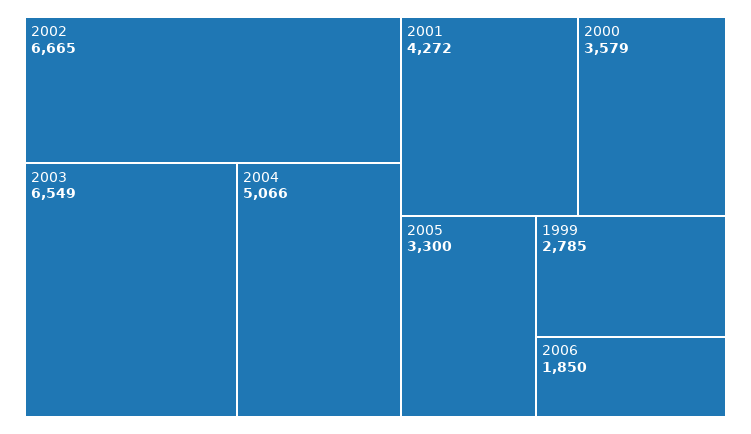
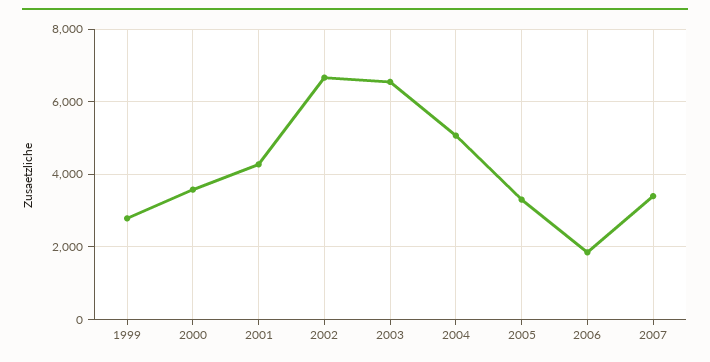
2007: none -> 3400

